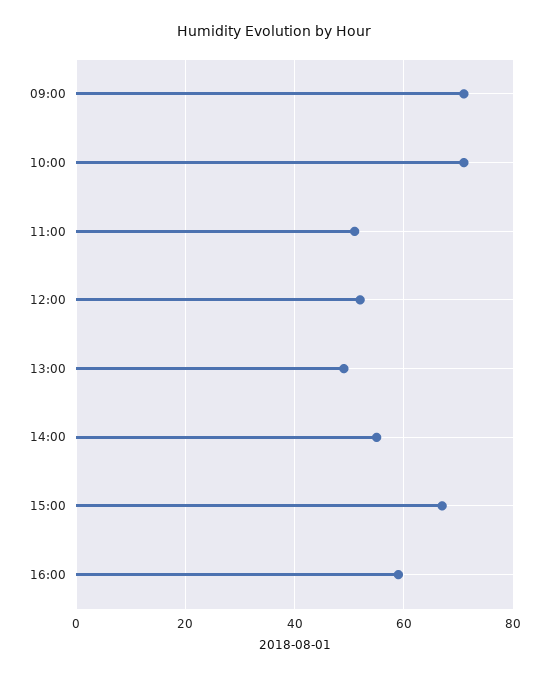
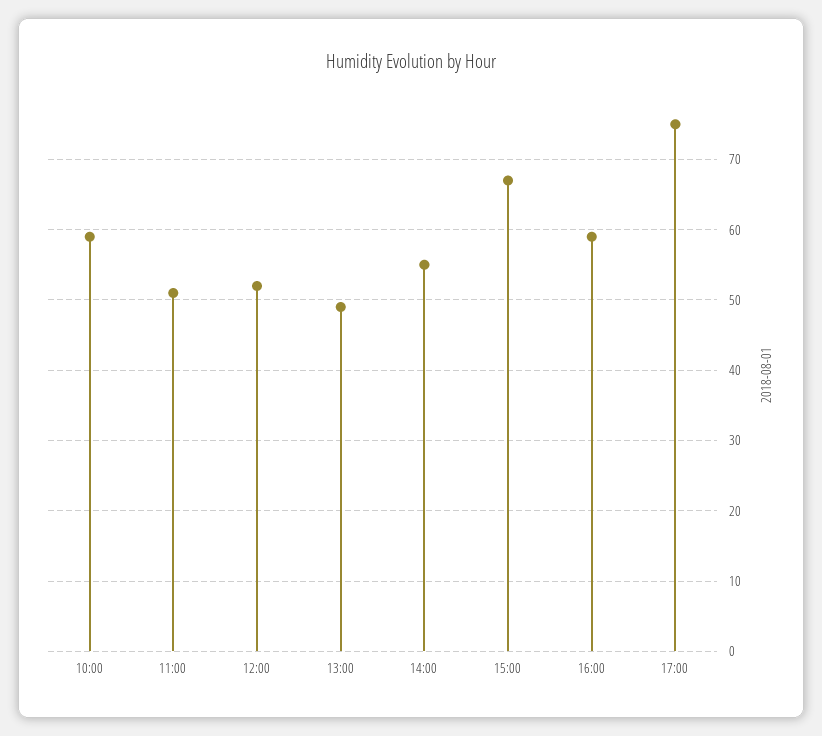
09:00: 70 -> none
10:00: 70 -> 59
17:00: none -> 75

